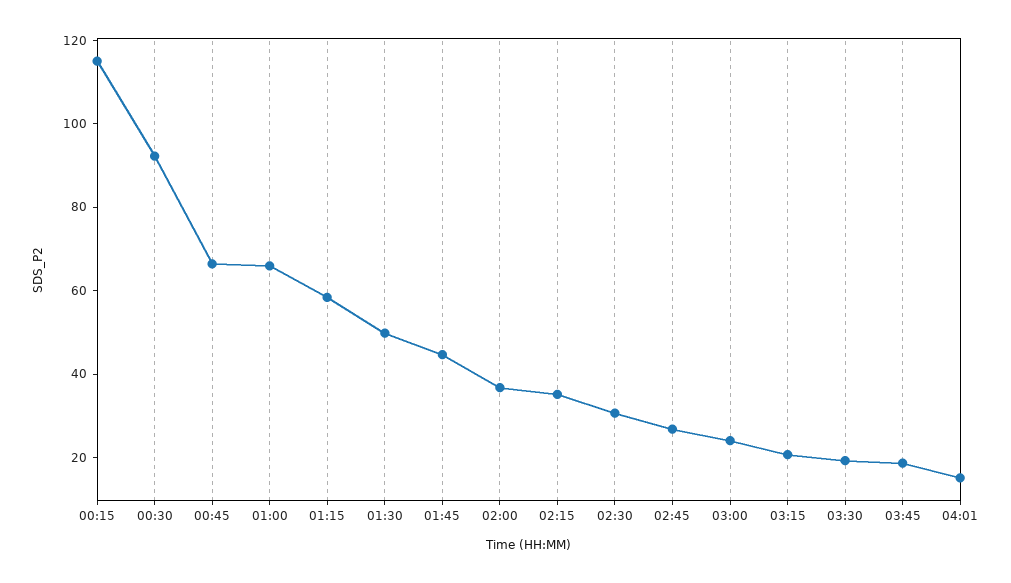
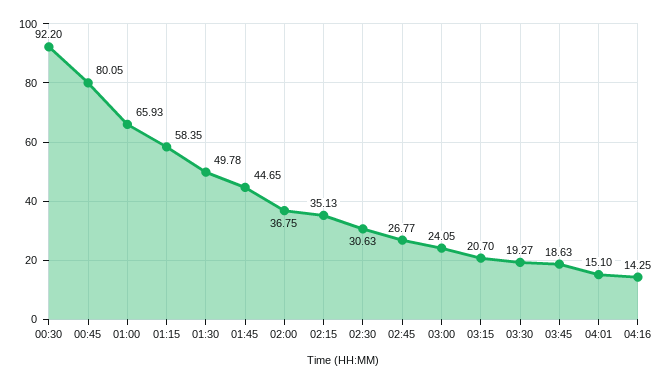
00:15: 115 -> none
00:45: 65 -> 80.05
04:16: none -> 14.25

